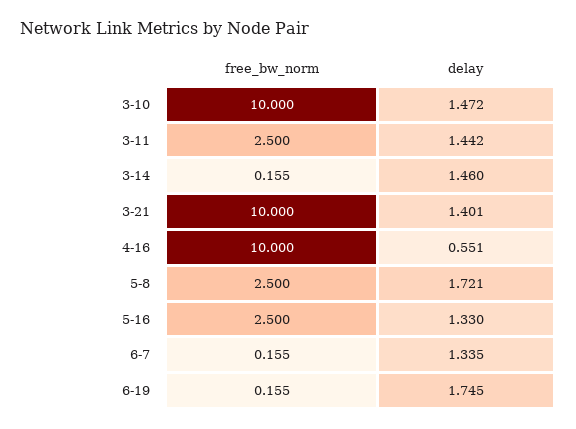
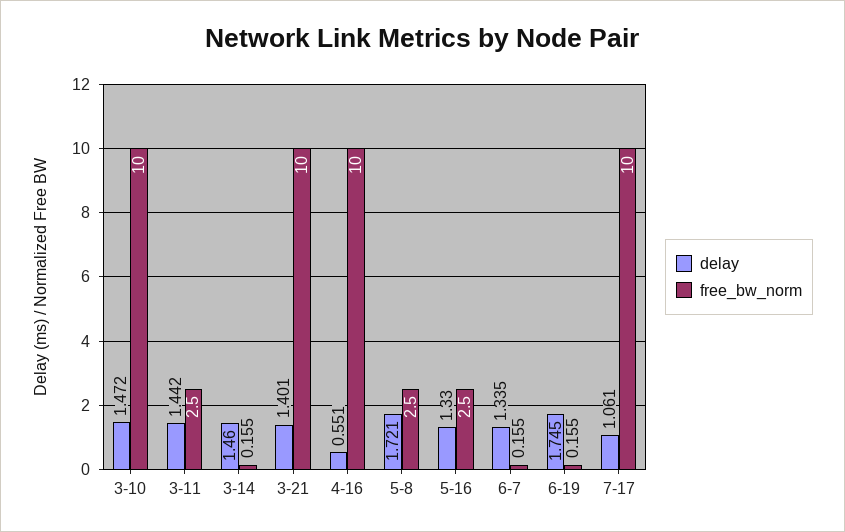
delay, 7-17: none -> 1.061
free_bw_norm, 7-17: none -> 10

